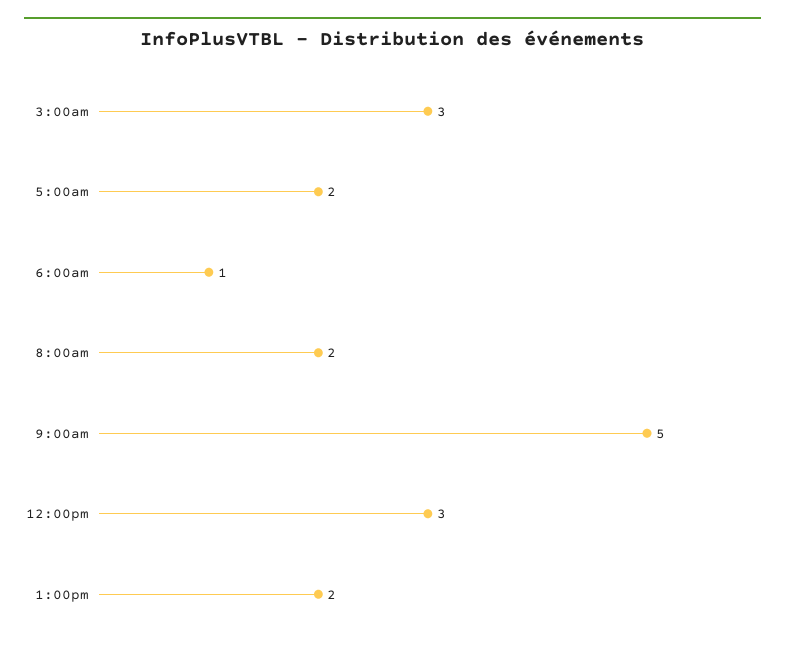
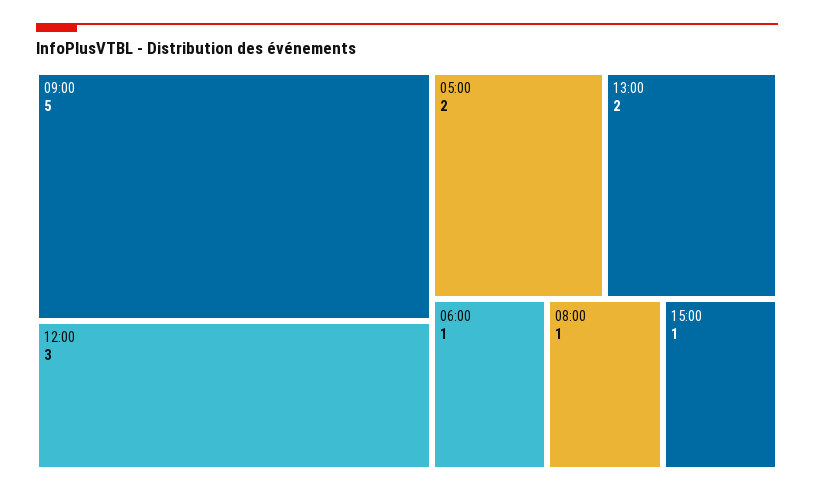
3:00am: 3 -> none
8:00am: 2 -> 1
15:00: none -> 1

